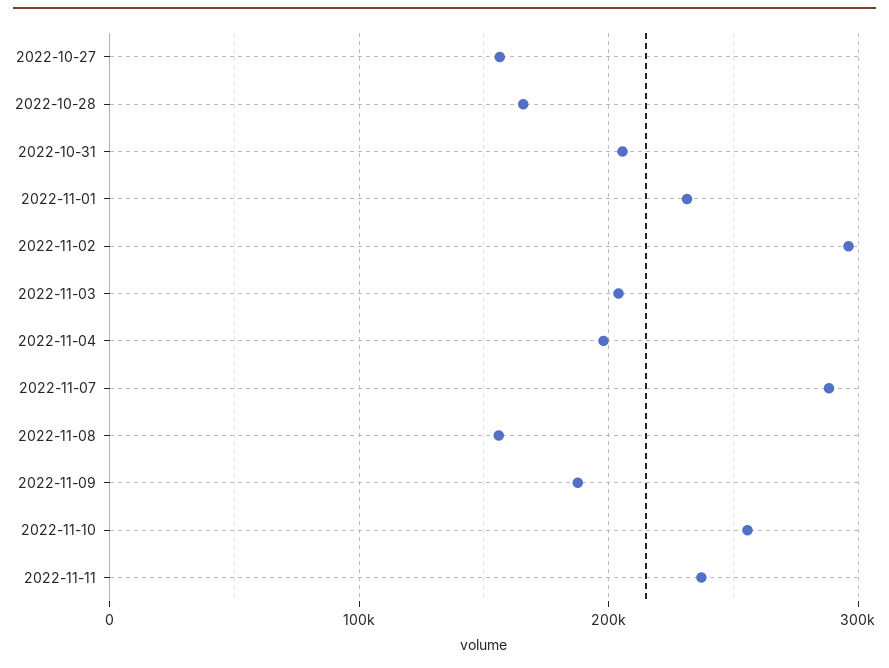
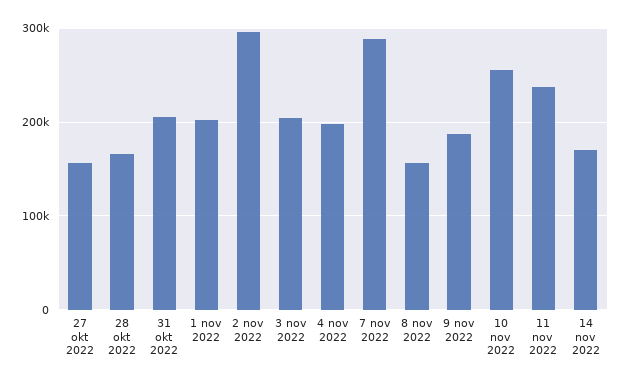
2022-11-01: 230000 -> 200000
14 nov 2022: none -> 170000

